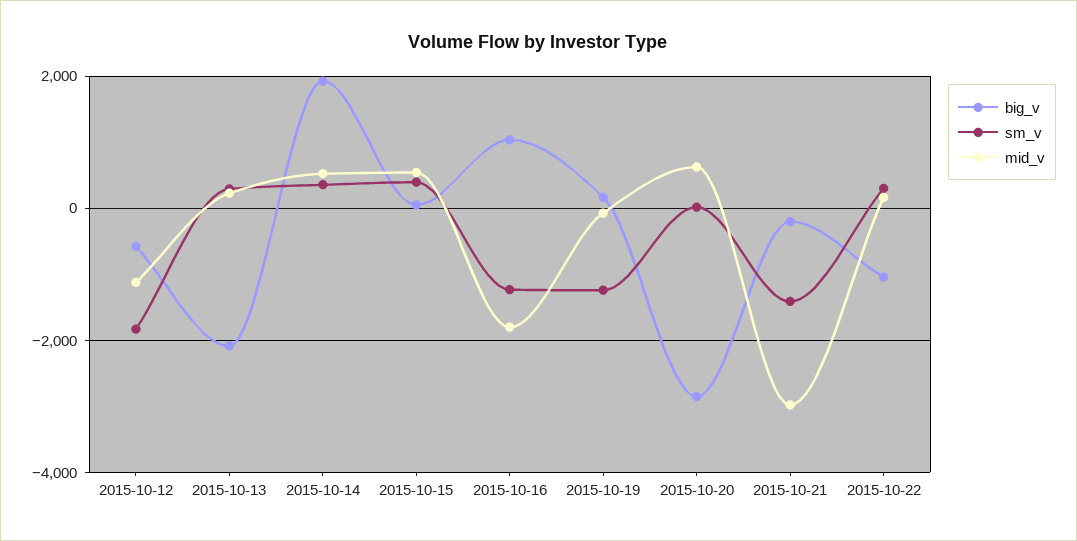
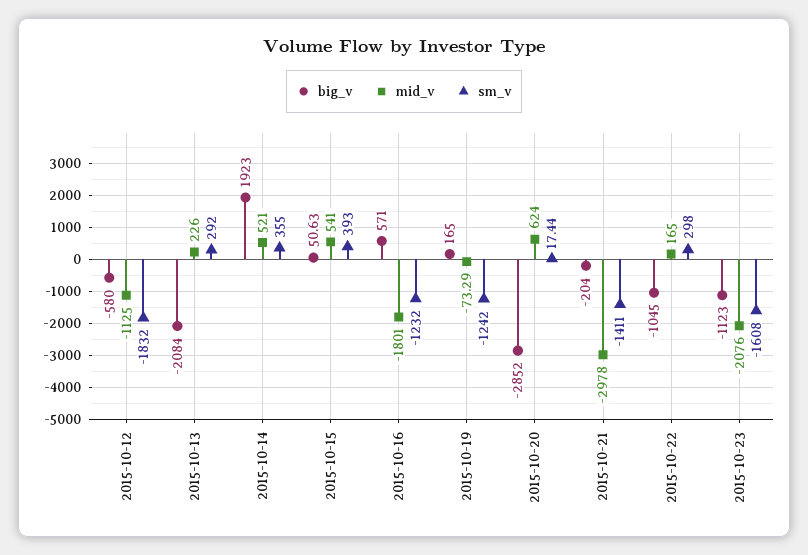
big_v, 2015-10-16: 1000 -> 571
big_v, 2015-10-23: none -> -1123
mid_v, 2015-10-23: none -> -2076
sm_v, 2015-10-23: none -> -1608

